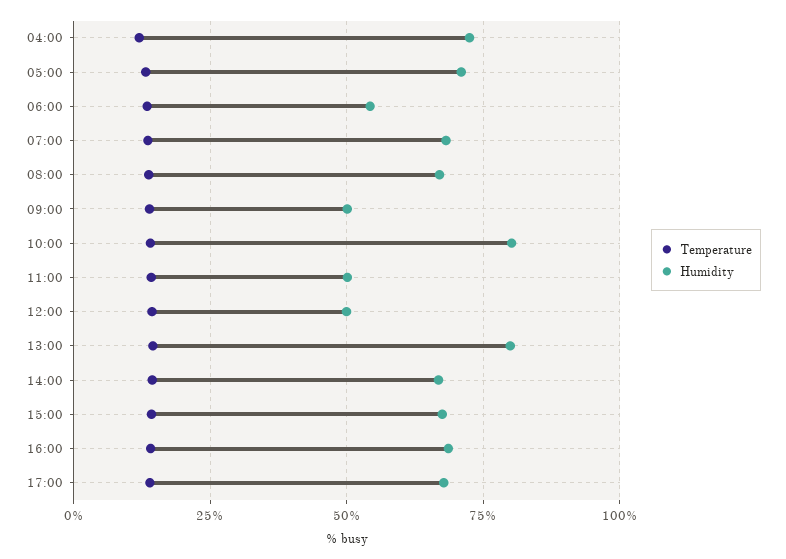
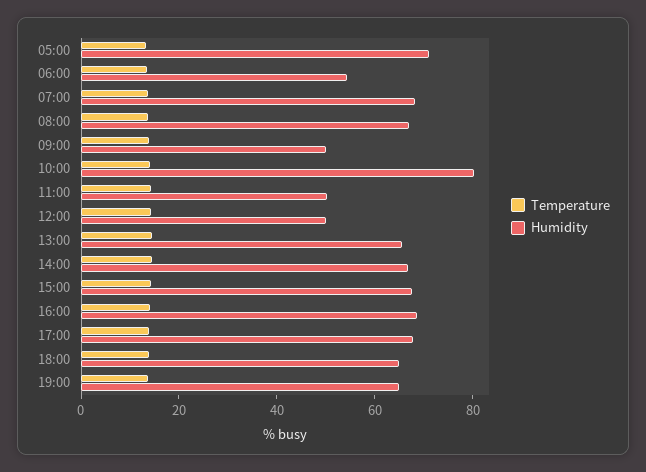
Temperature, 04:00: 12.5 -> none
Humidity, 04:00: 72.5 -> none
Humidity, 13:00: 80 -> 65
Temperature, 18:00: none -> 15
Humidity, 18:00: none -> 65
Temperature, 19:00: none -> 15
Humidity, 19:00: none -> 65

